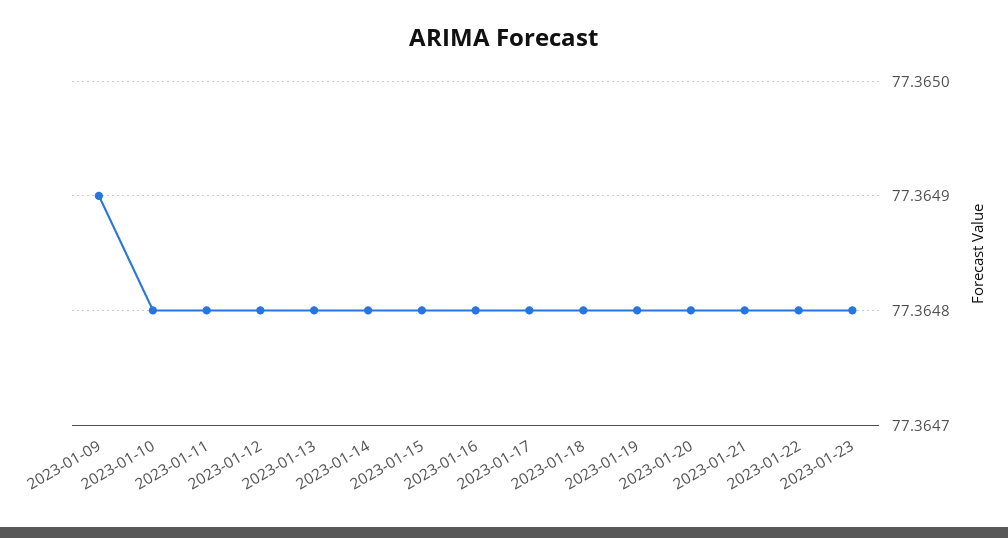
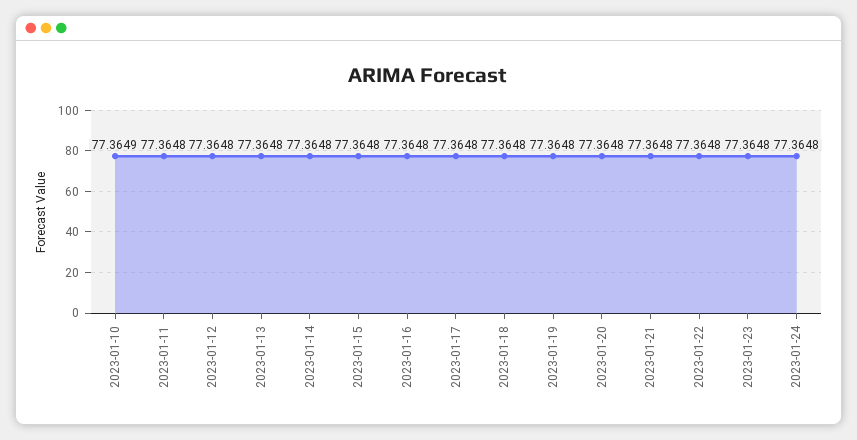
2023-01-09: 77.3649 -> none
2023-01-10: 77.3648 -> 77.3649
2023-01-24: none -> 77.3648

